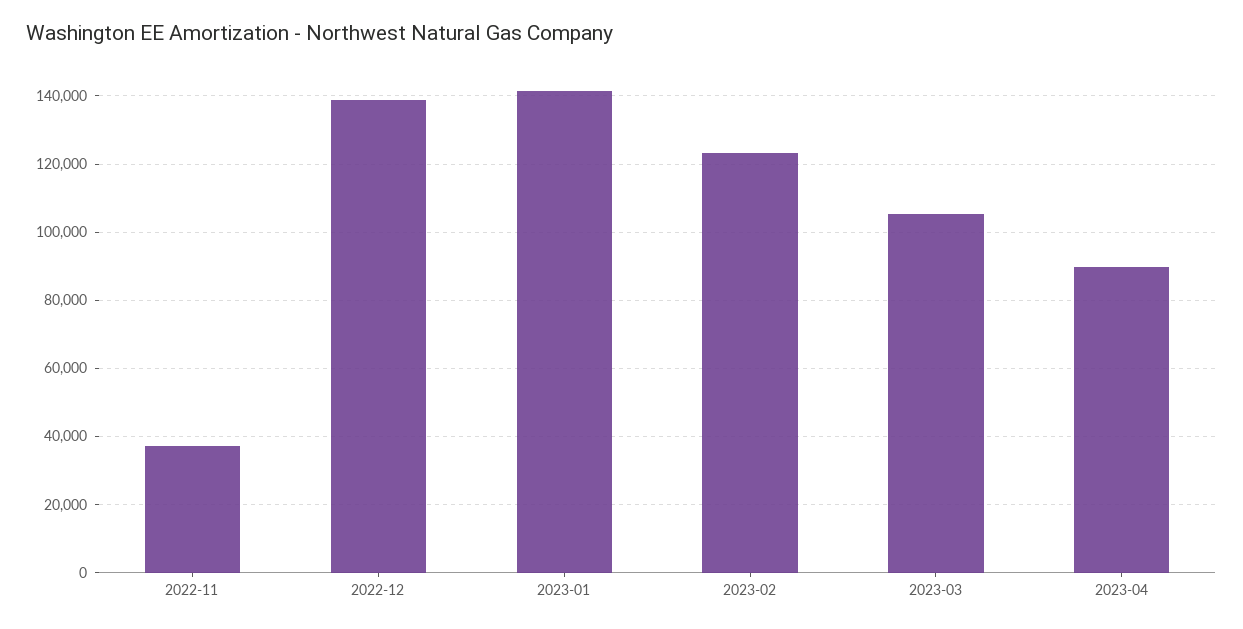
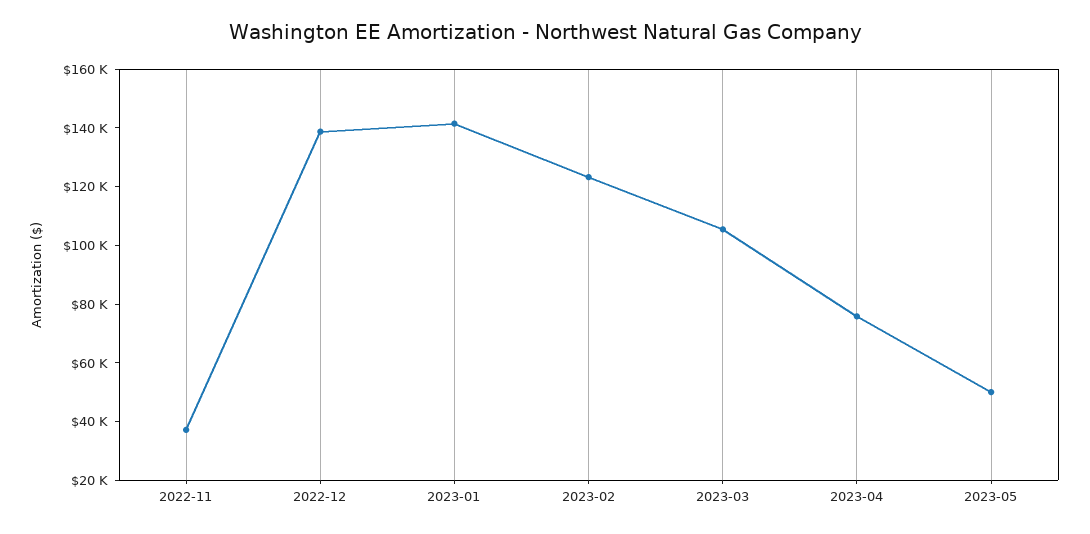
2023-04: 90000 -> 75000
2023-05: none -> 50000

